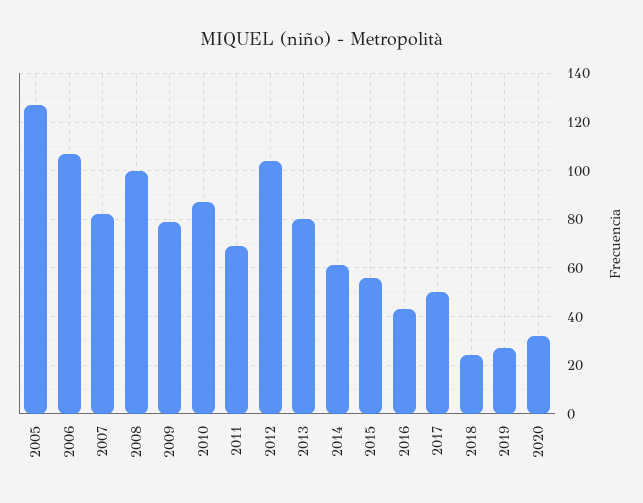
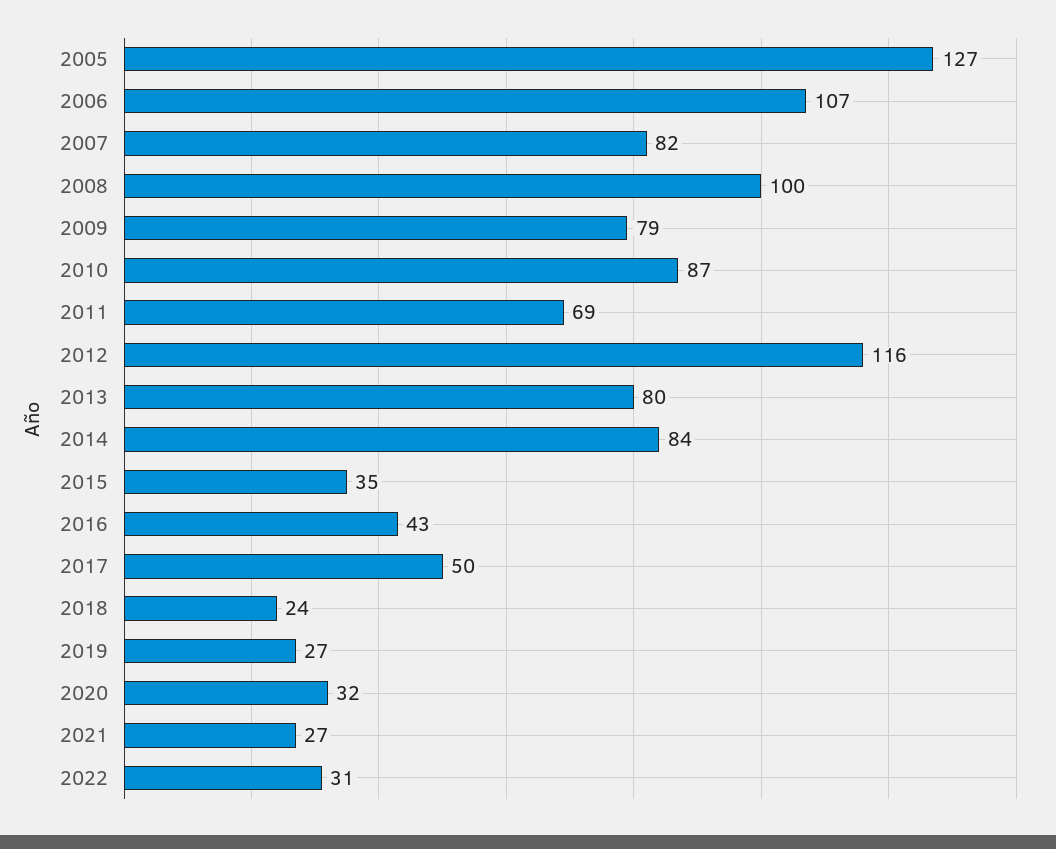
2012: 105 -> 116
2014: 60 -> 84
2015: 55 -> 35
2021: none -> 27
2022: none -> 31

